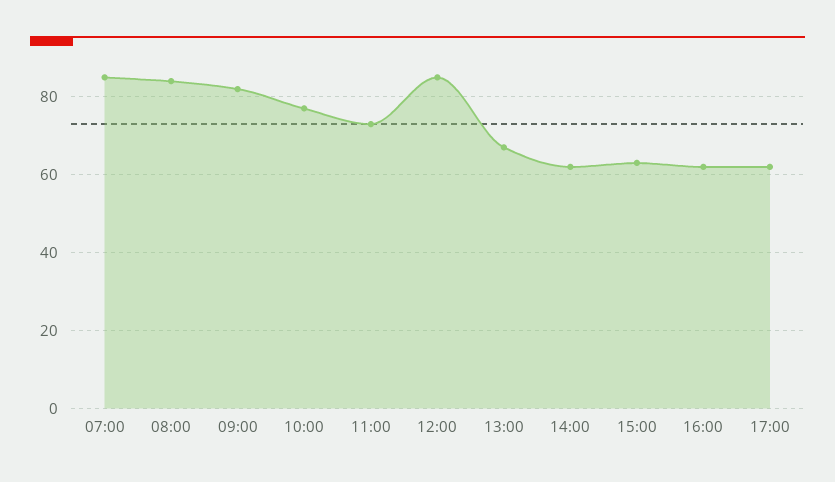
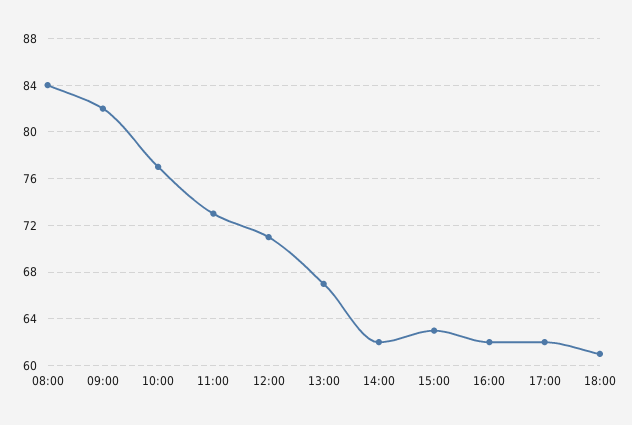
07:00: 85 -> none
12:00: 85 -> 71
18:00: none -> 61

